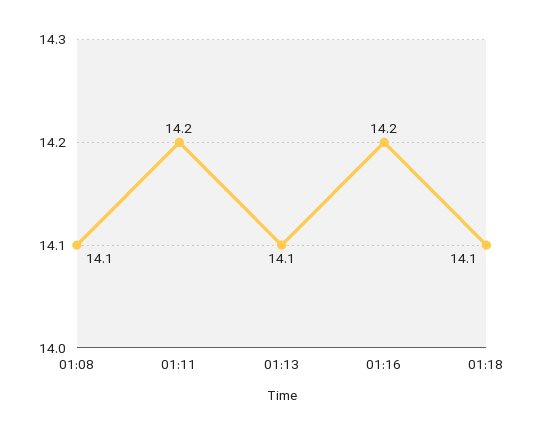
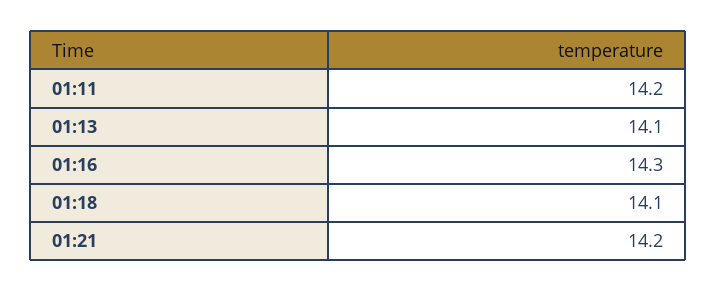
01:08: 14.1 -> none
01:16: 14.2 -> 14.3
01:21: none -> 14.2

